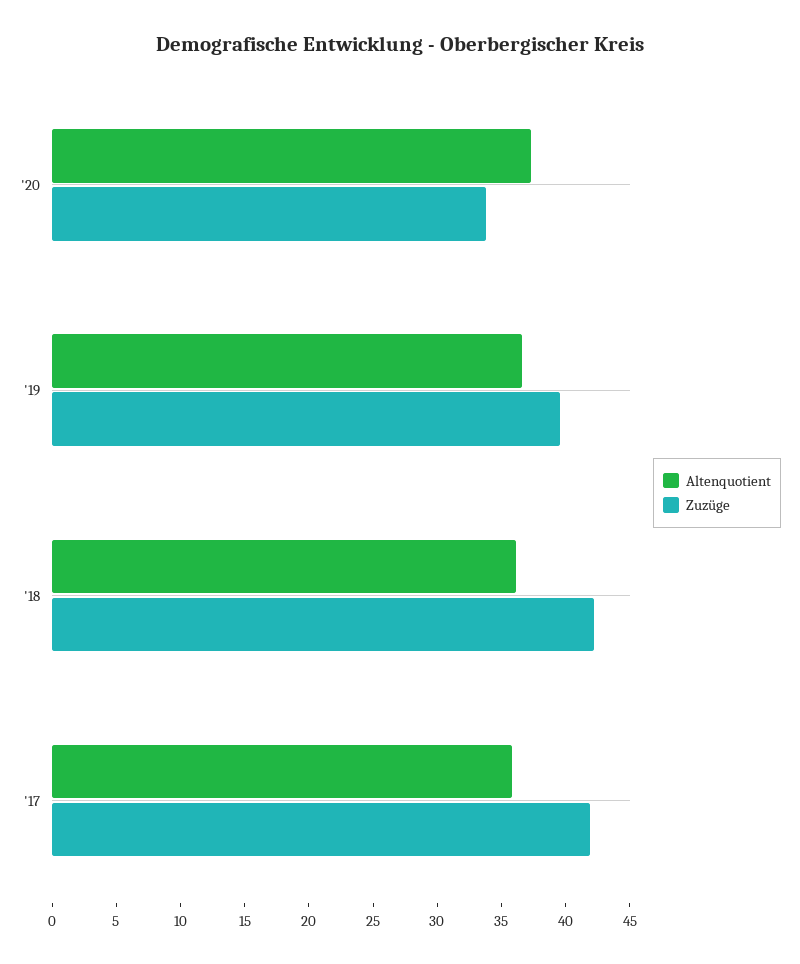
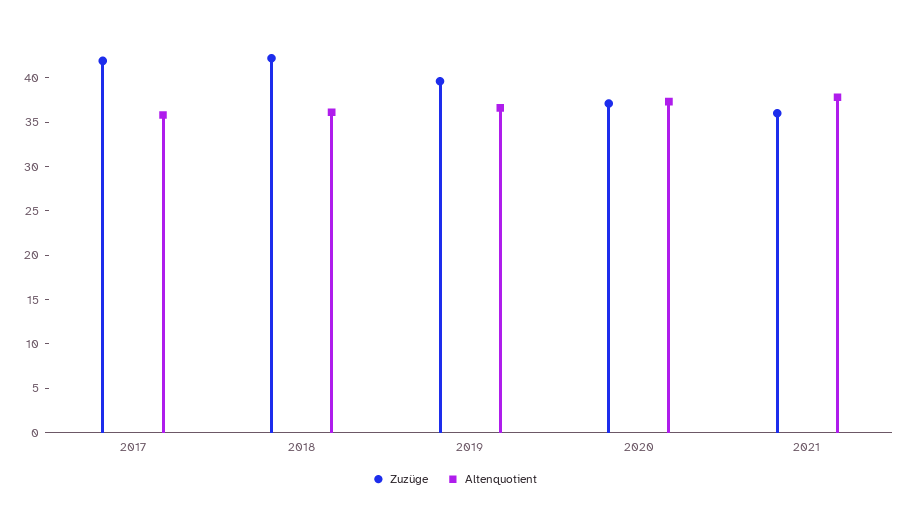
Zuzüge, '20: 34 -> 37
Zuzüge, 2021: none -> 36
Altenquotient, 2021: none -> 38

